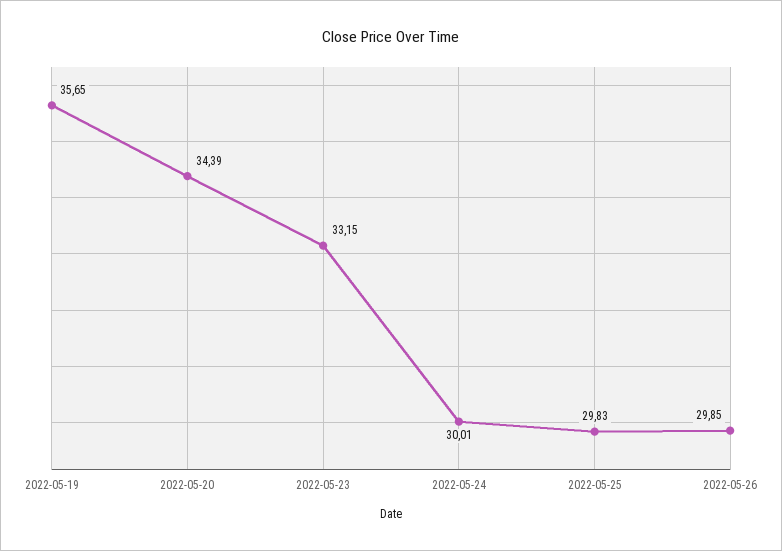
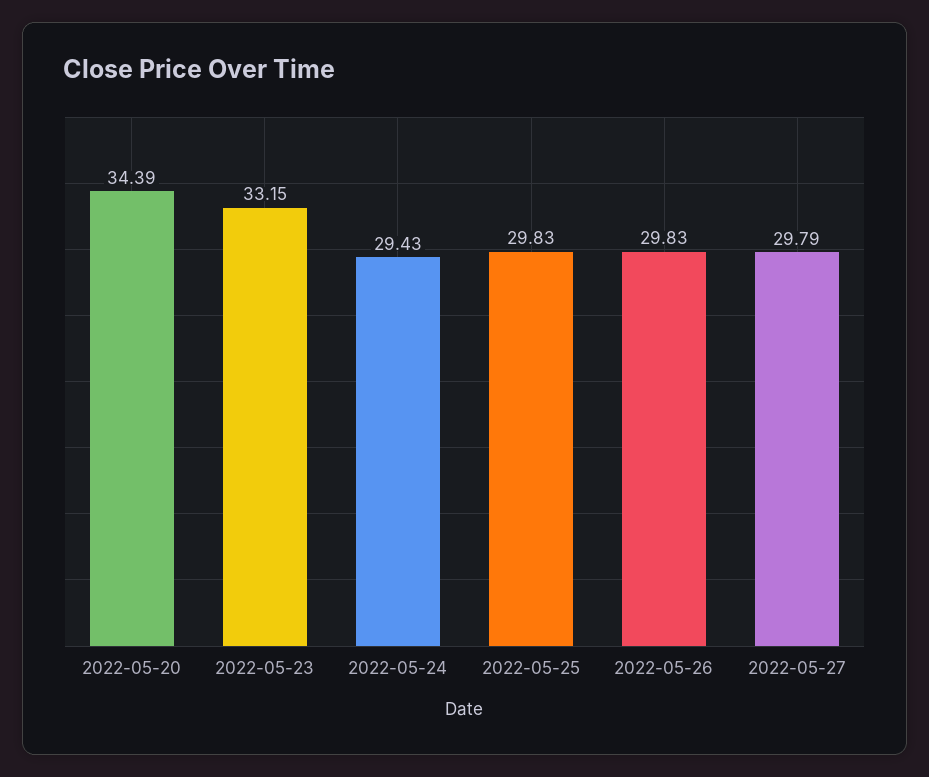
2022-05-19: 35.65 -> none
2022-05-24: 30.01 -> 29.43
2022-05-26: 29.85 -> 29.83
2022-05-27: none -> 29.79

